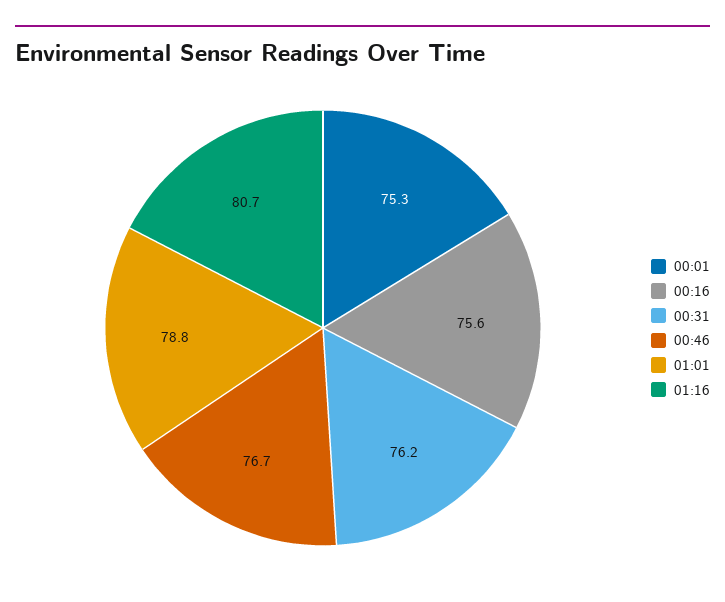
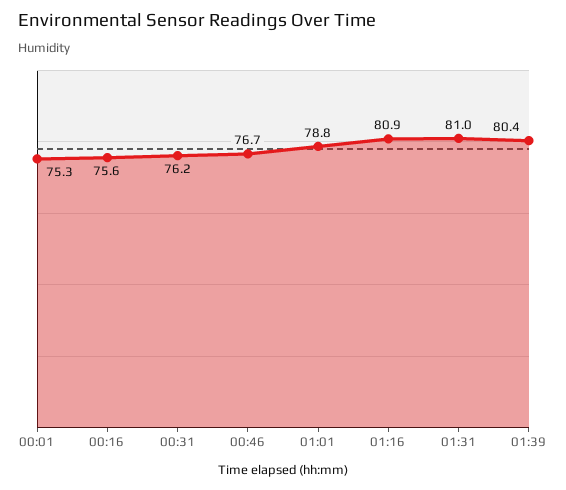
01:16: 80.7 -> 80.9
01:31: none -> 81
01:39: none -> 80.4

